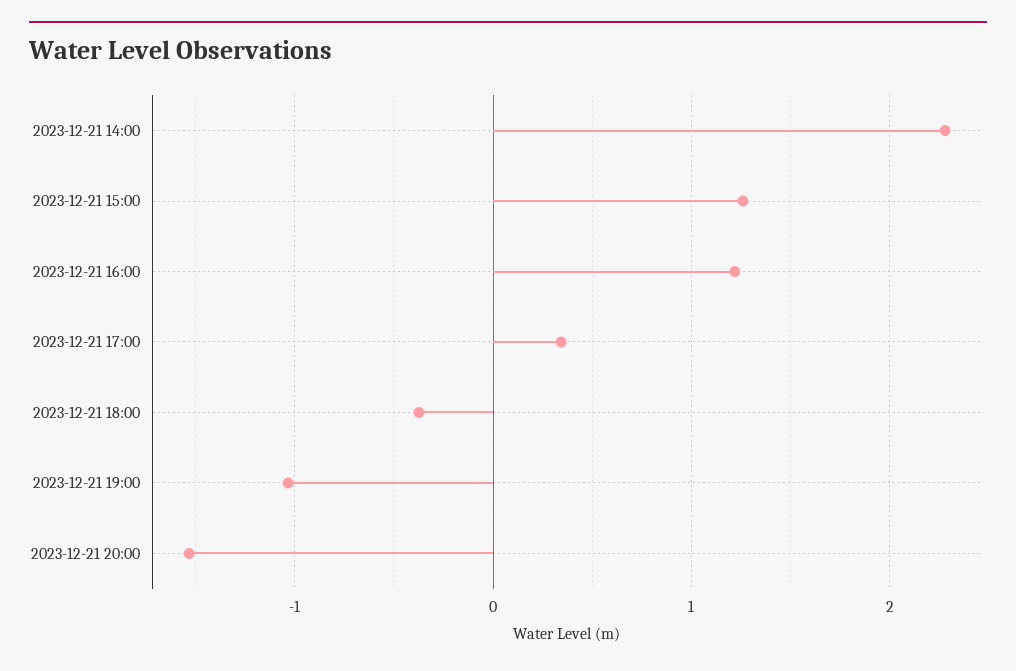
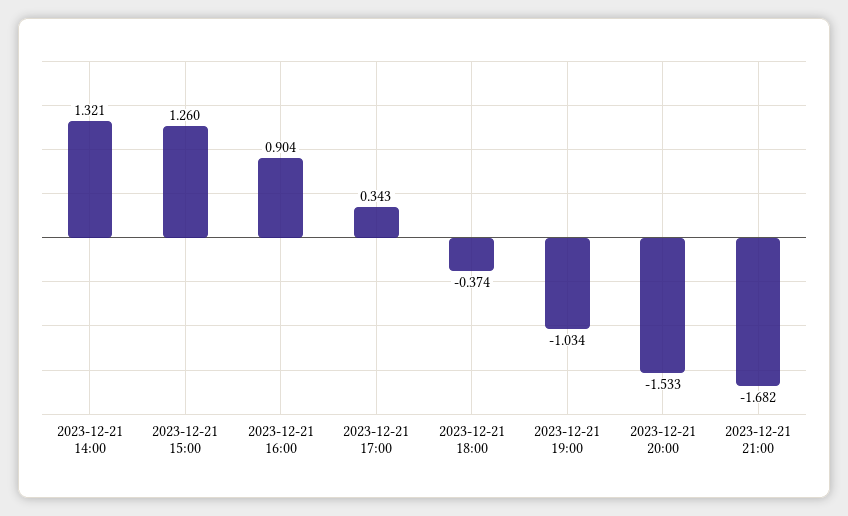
2023-12-21 14:00: 2.3 -> 1.321
2023-12-21 16:00: 1.2 -> 0.904
2023-12-21 21:00: none -> -1.682

